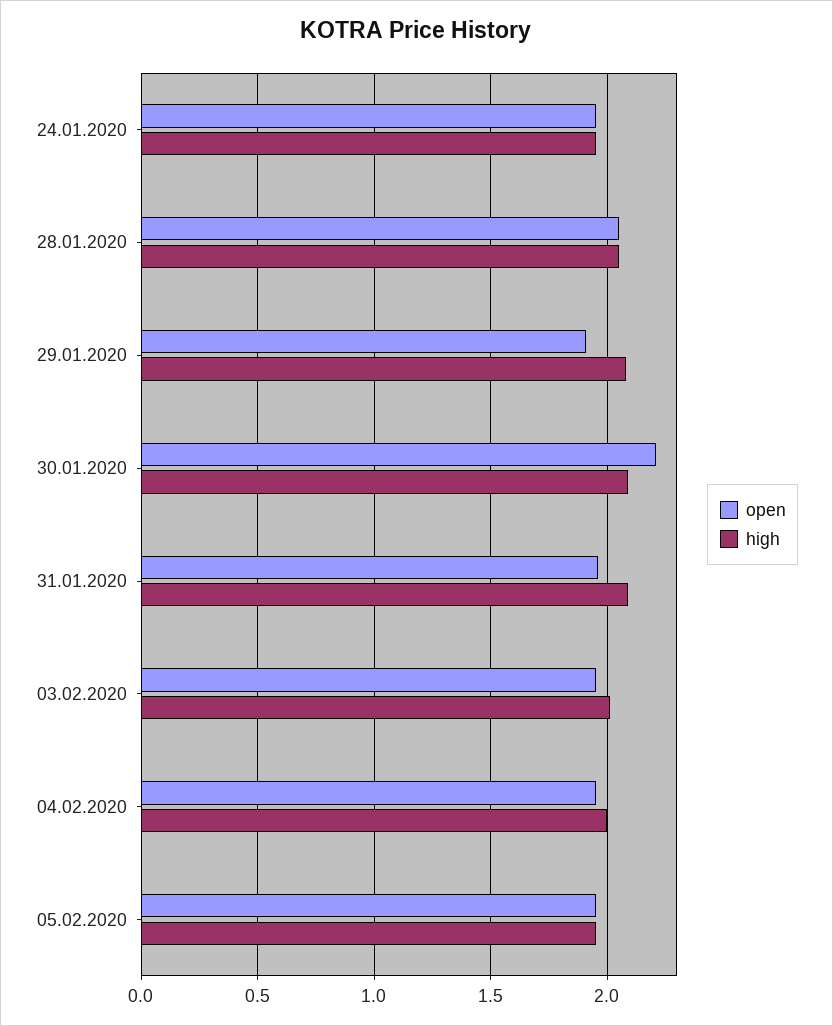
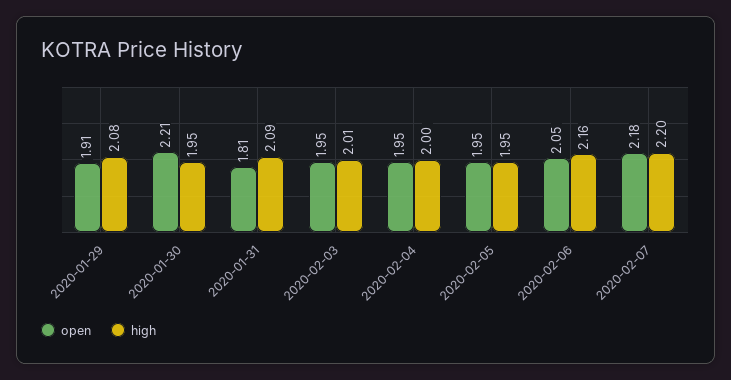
open, 24.01.2020: 1.95 -> none
high, 24.01.2020: 1.95 -> none
open, 28.01.2020: 2.05 -> none
high, 28.01.2020: 2.05 -> none
high, 30.01.2020: 2.1 -> 1.95
open, 31.01.2020: 1.95 -> 1.81
open, 2020-02-06: none -> 2.05
high, 2020-02-06: none -> 2.16
open, 2020-02-07: none -> 2.18
high, 2020-02-07: none -> 2.2

